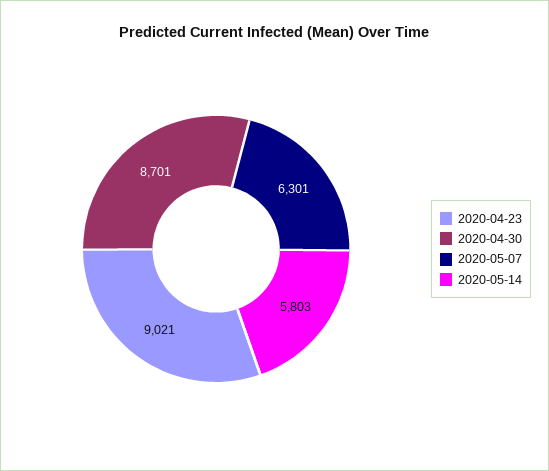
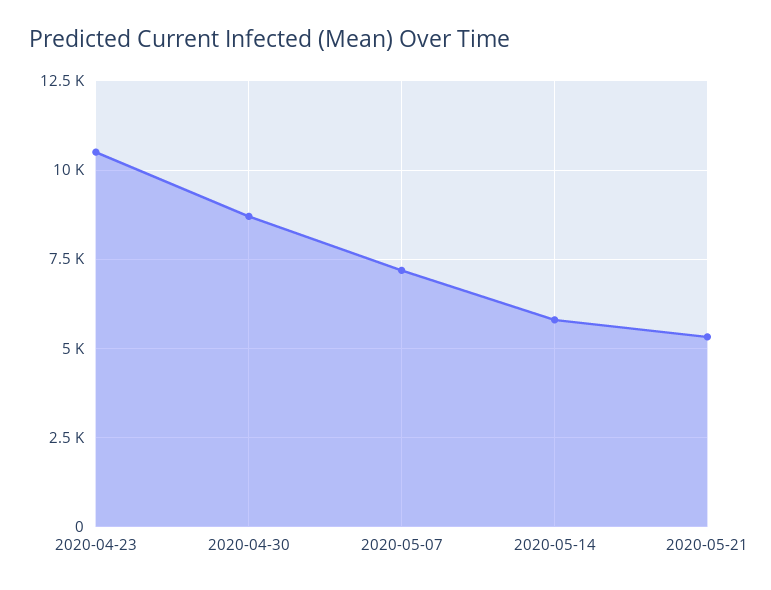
2020-04-23: 9021 -> 10500
2020-05-07: 6301 -> 7250
2020-05-21: none -> 5250

